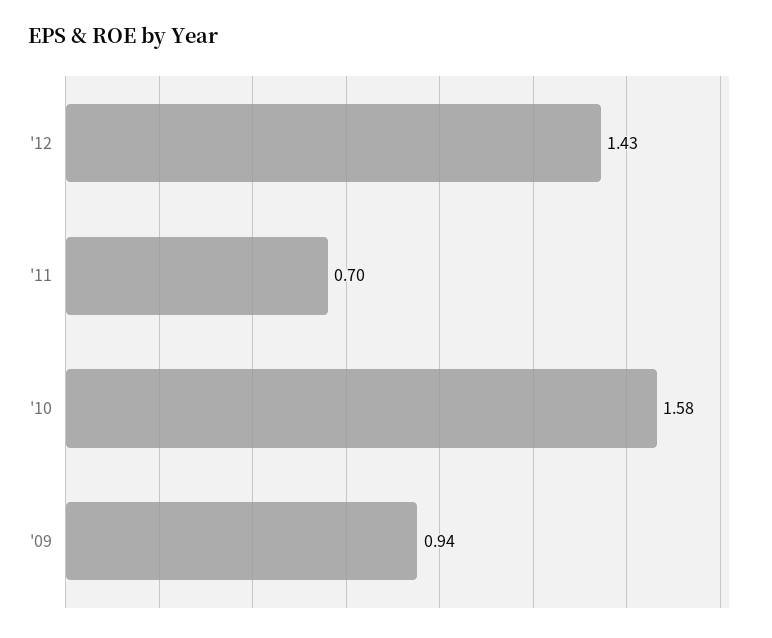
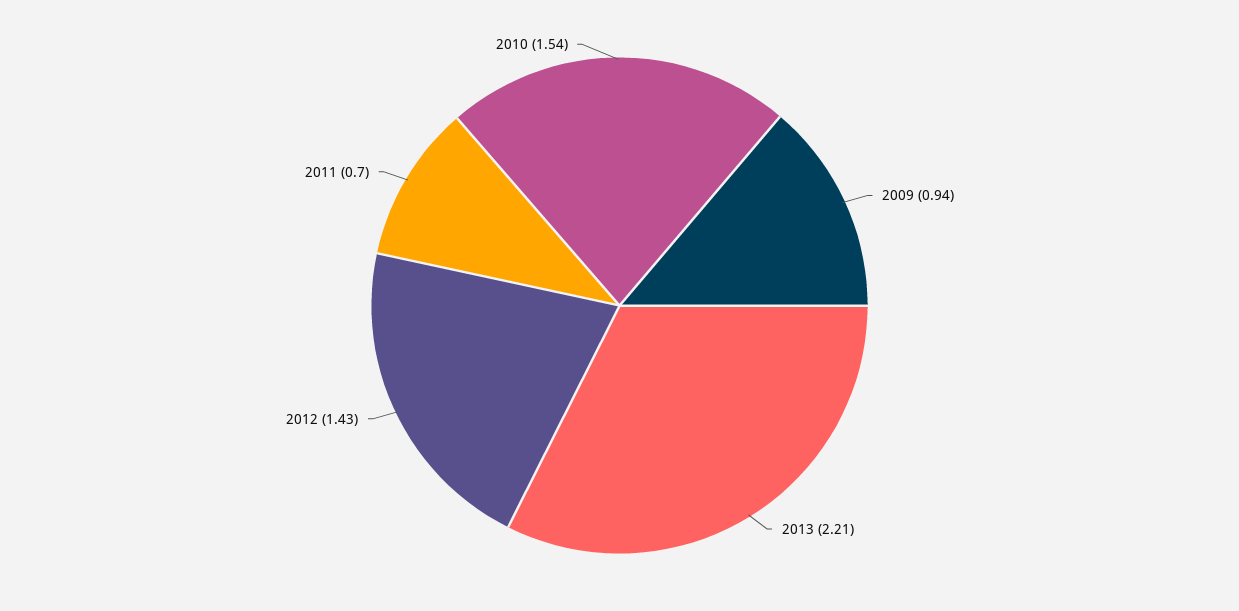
'10: 1.58 -> 1.54
2013: none -> 2.21

